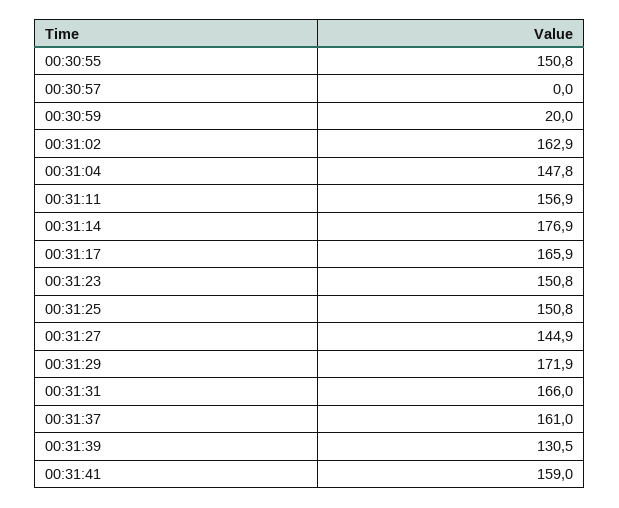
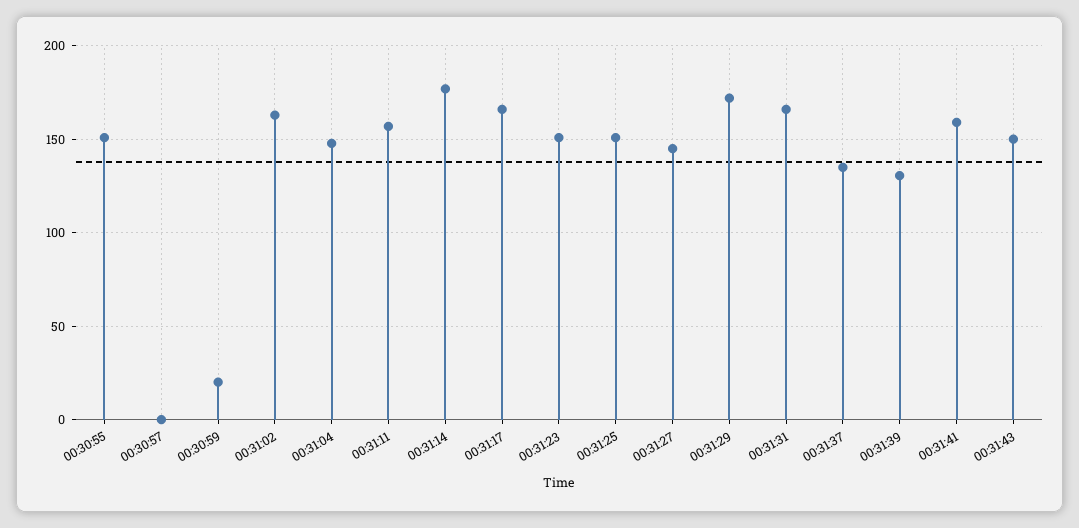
00:31:37: 161 -> 135
00:31:43: none -> 150

